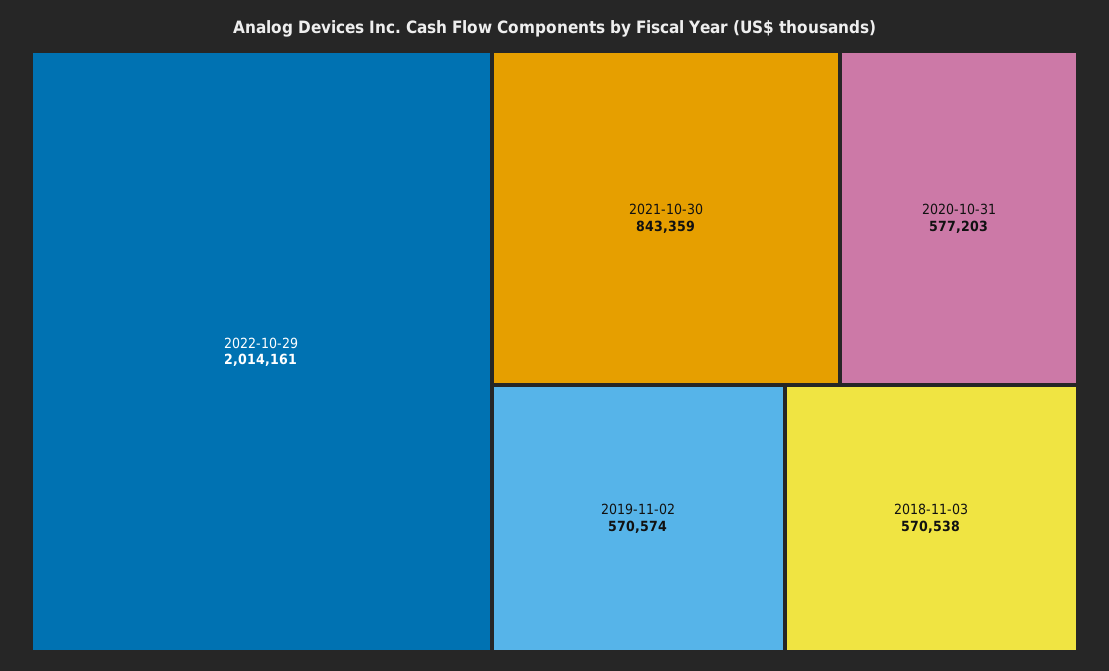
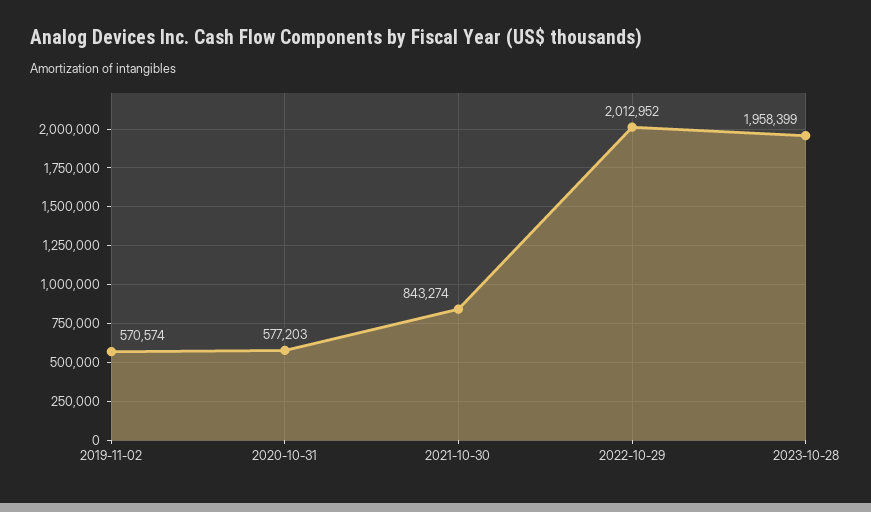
2022-10-29: 2014161 -> 2012952
2021-10-30: 843359 -> 843274
2018-11-03: 570538 -> none
2023-10-28: none -> 1958399

